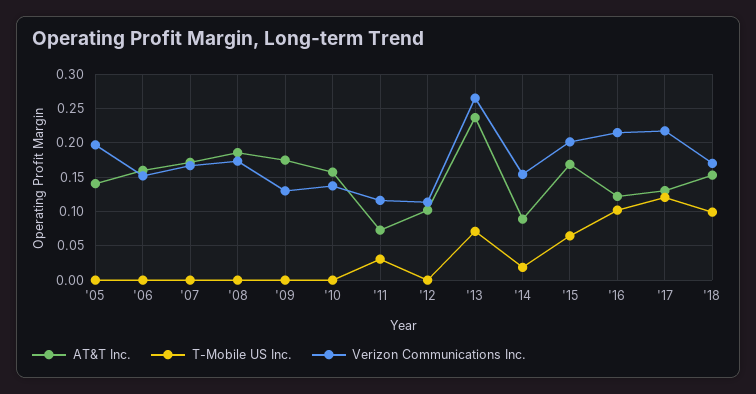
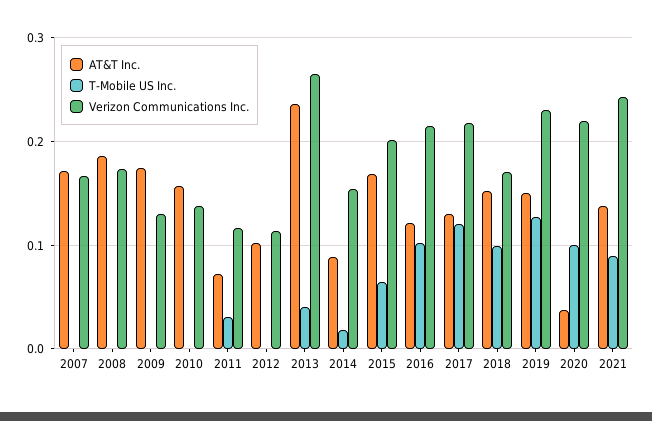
AT&T Inc., '05: 0.14 -> none
T-Mobile US Inc., '05: 0 -> none
Verizon Communications Inc., '05: 0.2 -> none
AT&T Inc., '06: 0.16 -> none
T-Mobile US Inc., '06: 0 -> none
Verizon Communications Inc., '06: 0.15 -> none
T-Mobile US Inc., '13: 0.07 -> 0.04
AT&T Inc., 2019: none -> 0.15
T-Mobile US Inc., 2019: none -> 0.13
Verizon Communications Inc., 2019: none -> 0.23
AT&T Inc., 2020: none -> 0.04
T-Mobile US Inc., 2020: none -> 0.1
Verizon Communications Inc., 2020: none -> 0.22
AT&T Inc., 2021: none -> 0.14
T-Mobile US Inc., 2021: none -> 0.09
Verizon Communications Inc., 2021: none -> 0.24

